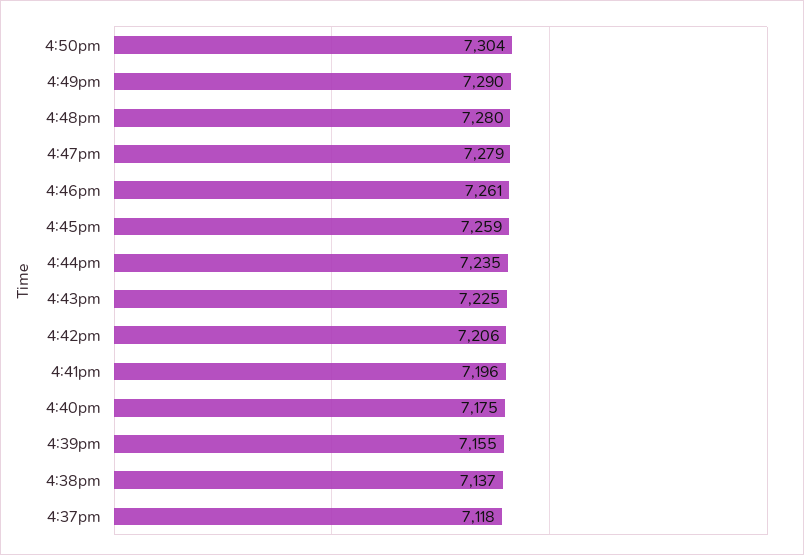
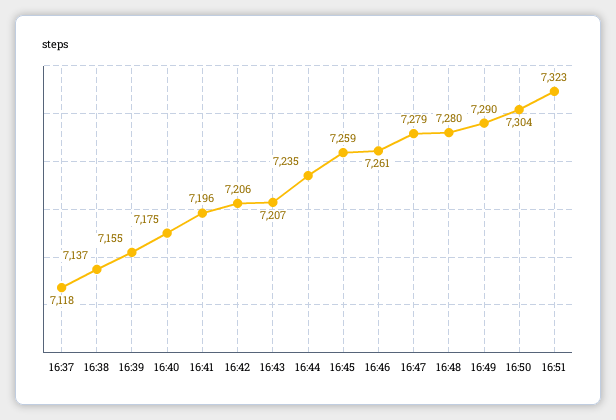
4:43pm: 7225 -> 7207
16:51: none -> 7323

